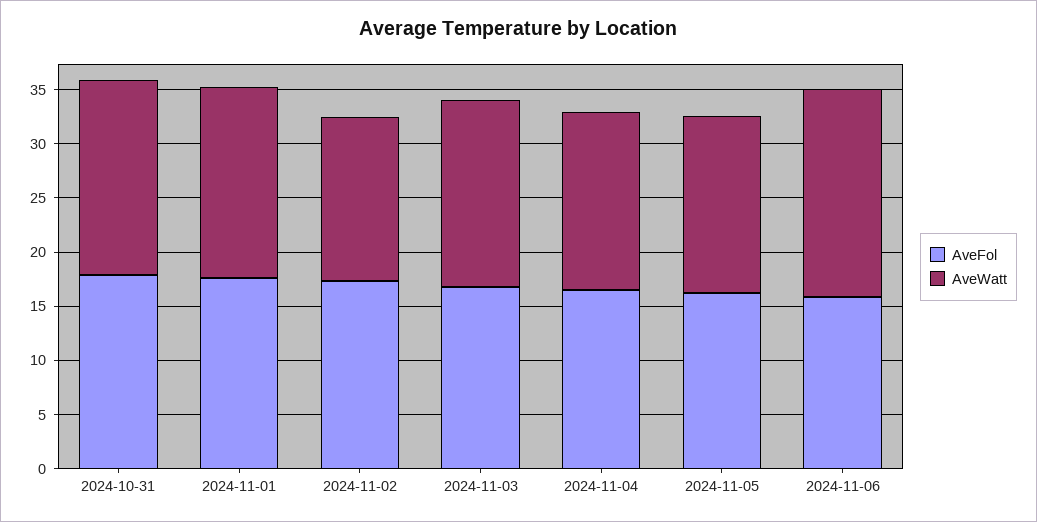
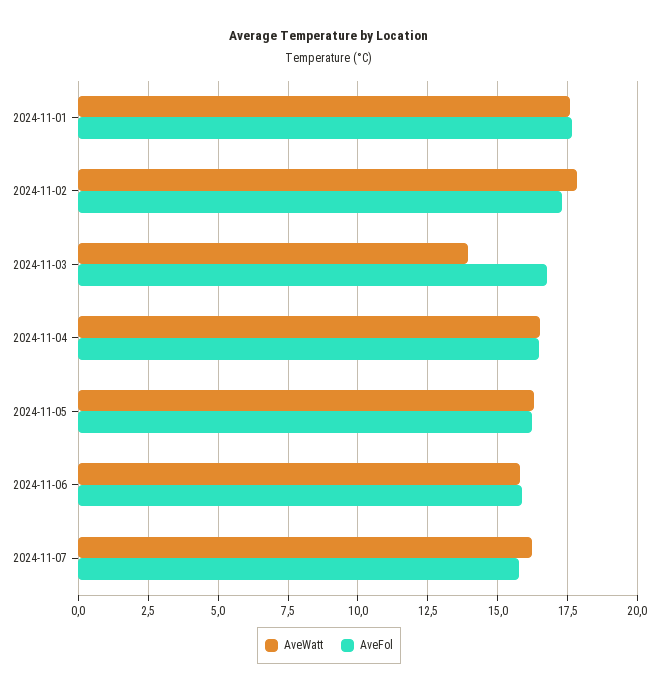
AveFol, 2024-10-31: 18 -> none
AveWatt, 2024-10-31: 18 -> none
AveWatt, 2024-11-02: 15 -> 17.75
AveWatt, 2024-11-03: 17 -> 14
AveWatt, 2024-11-06: 19 -> 15.75
AveWatt, 2024-11-07: none -> 16.25
AveFol, 2024-11-07: none -> 15.75

